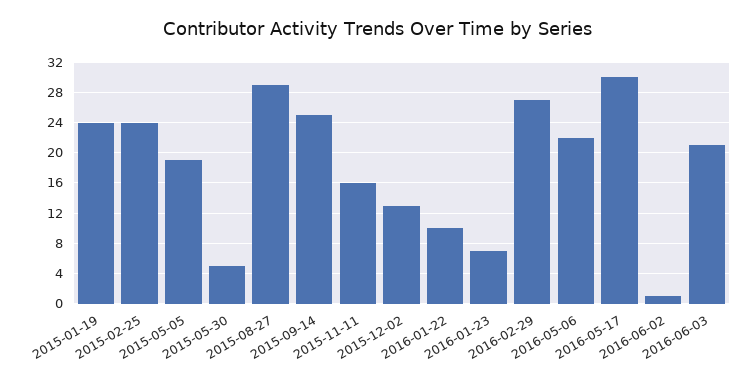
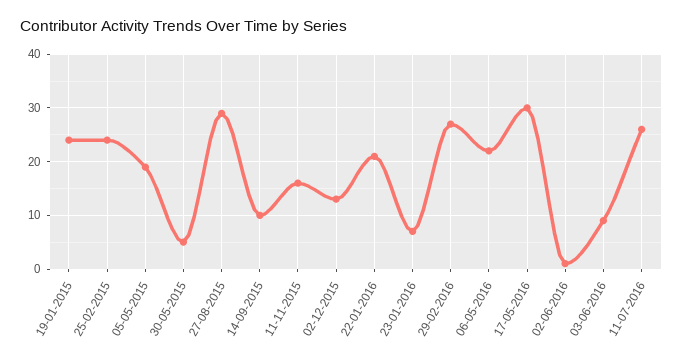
2015-09-14: 25 -> 10
2016-01-22: 10 -> 20
2016-06-03: 21 -> 10
11-07-2016: none -> 25

